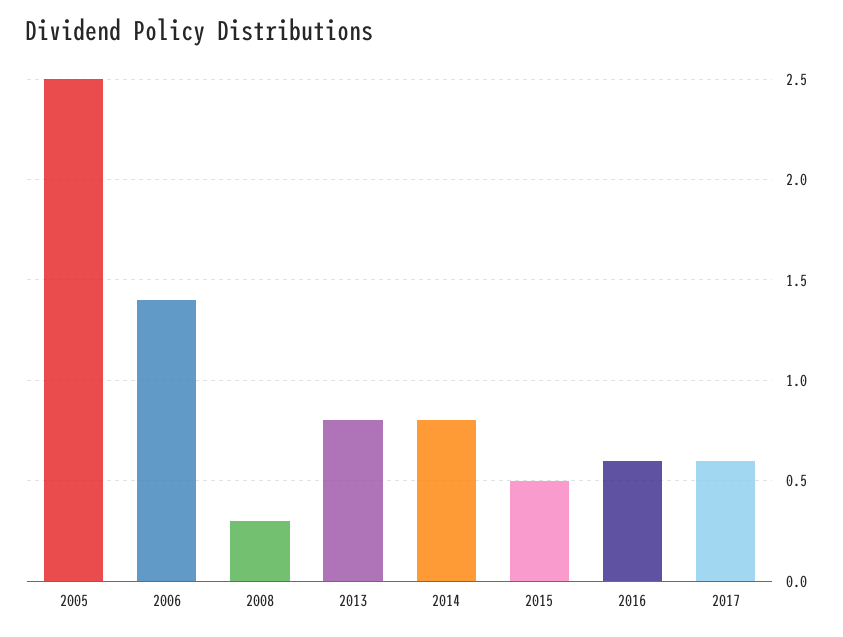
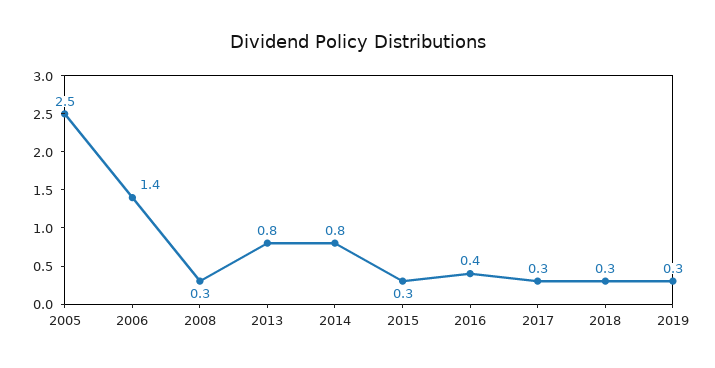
2015: 0.5 -> 0.3
2016: 0.6 -> 0.4
2017: 0.6 -> 0.3
2018: none -> 0.3
2019: none -> 0.3

